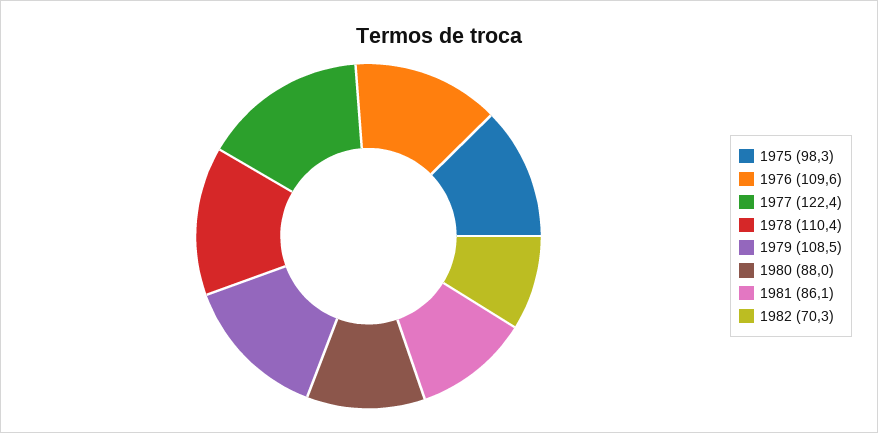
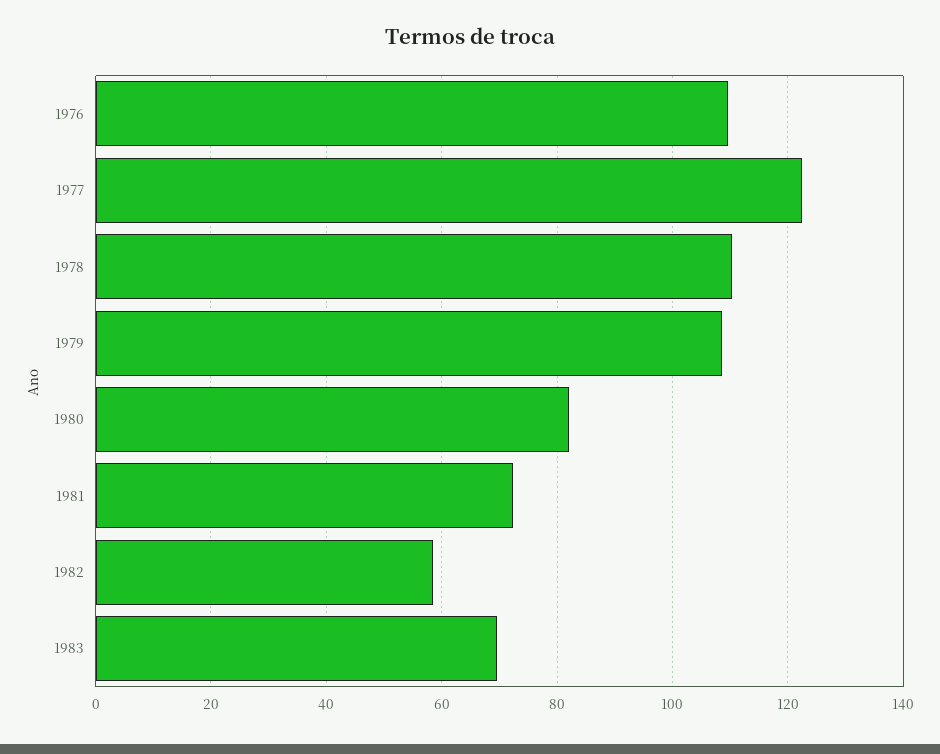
1975: 98.3 -> none
1980: 88 -> 82
1981: 86.1 -> 72
1982: 70.3 -> 58
1983: none -> 70

